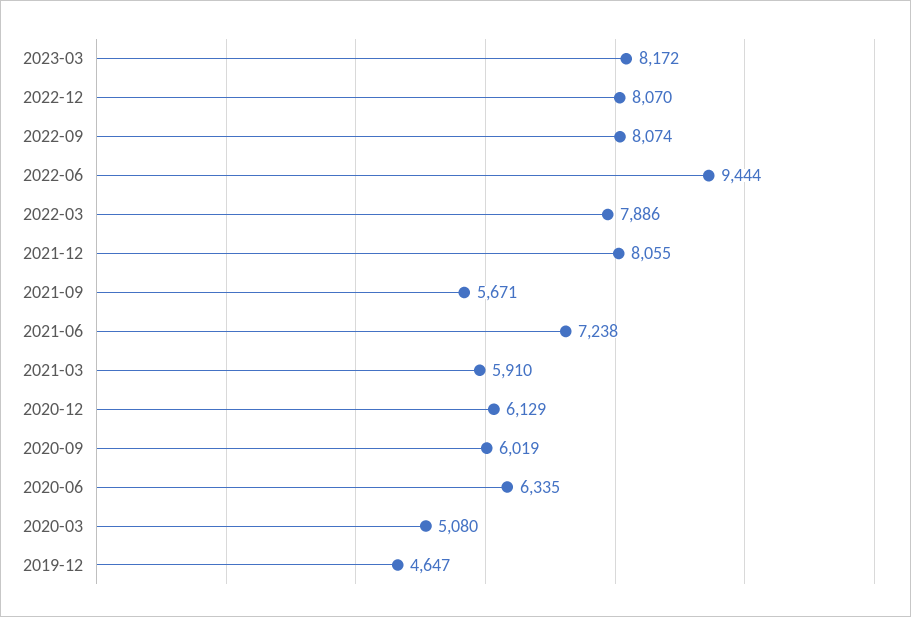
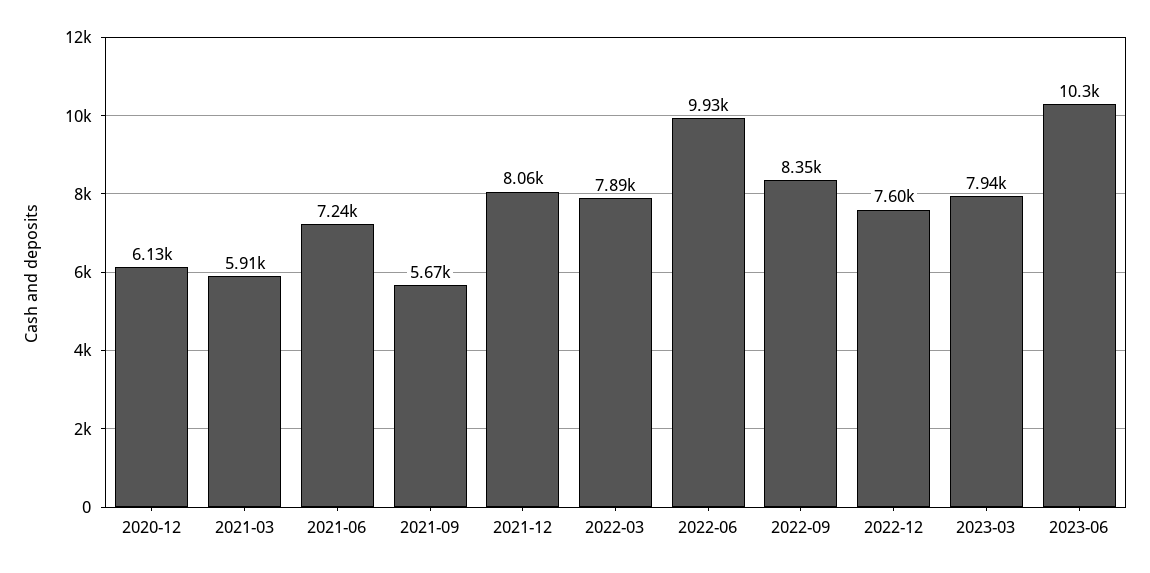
2023-03: 8172 -> 7940
2022-12: 8070 -> 7600
2022-09: 8074 -> 8350
2022-06: 9444 -> 9930
2020-09: 6019 -> none
2020-06: 6335 -> none
2020-03: 5080 -> none
2019-12: 4647 -> none
2023-06: none -> 10300

